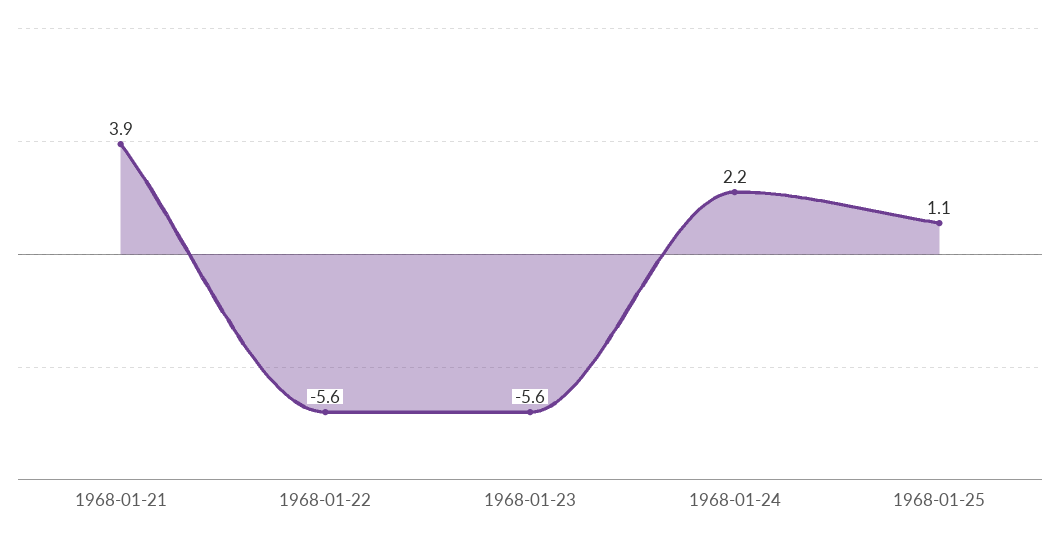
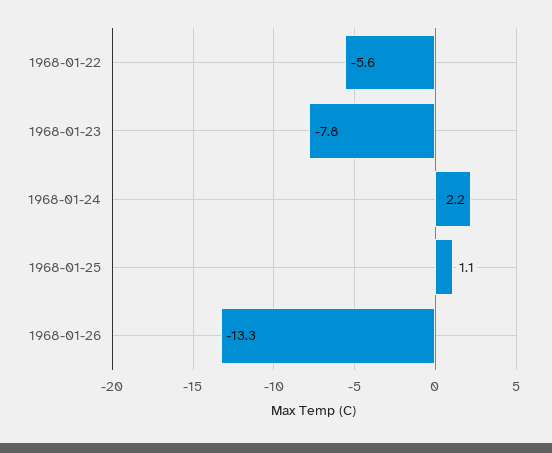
1968-01-21: 3.9 -> none
1968-01-23: -5.6 -> -7.8
1968-01-26: none -> -13.3

